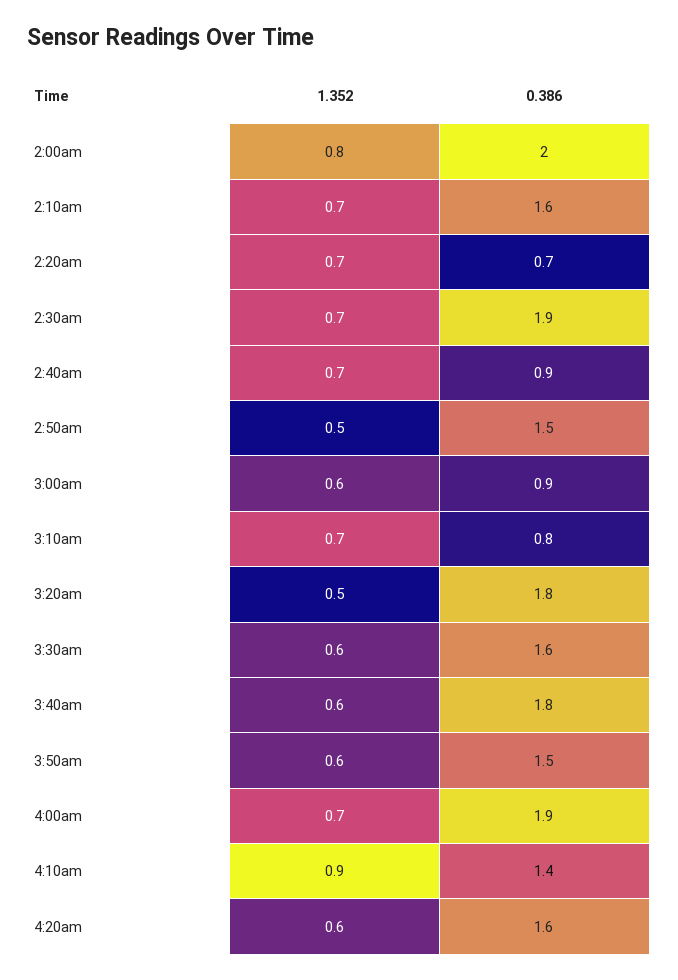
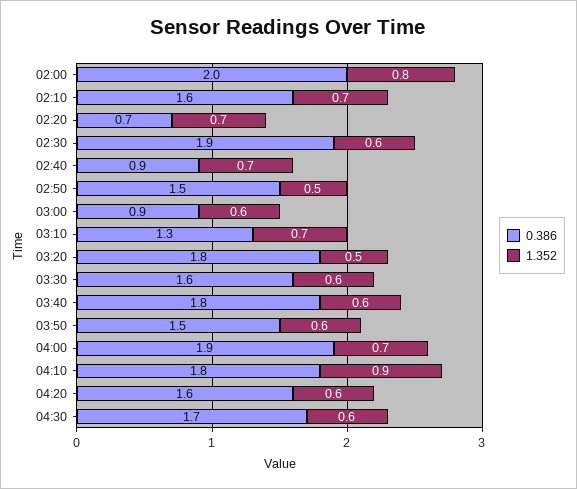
1.352, 2:30am: 0.7 -> 0.6
0.386, 3:10am: 0.8 -> 1.3
0.386, 4:10am: 1.4 -> 1.8
0.386, 04:30: none -> 1.7
1.352, 04:30: none -> 0.6

